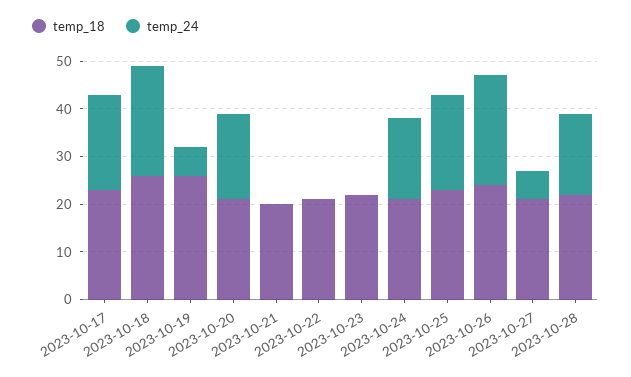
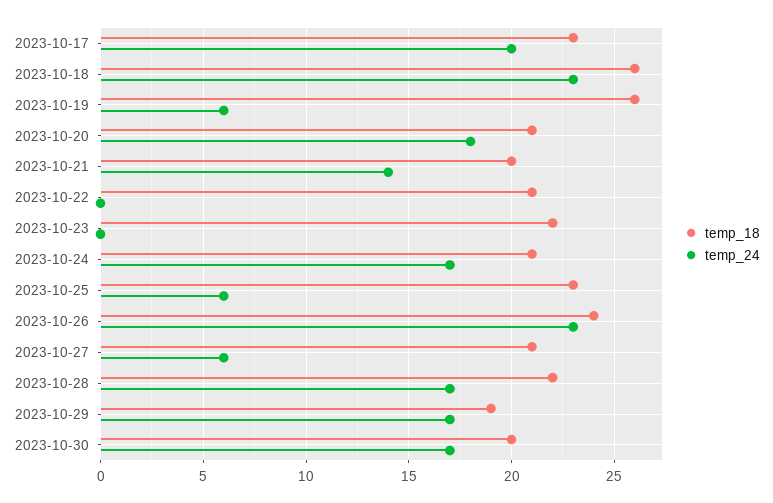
temp_24, 2023-10-21: 0 -> 14
temp_24, 2023-10-25: 20 -> 6
temp_18, 2023-10-29: none -> 19
temp_24, 2023-10-29: none -> 17
temp_18, 2023-10-30: none -> 20
temp_24, 2023-10-30: none -> 17

